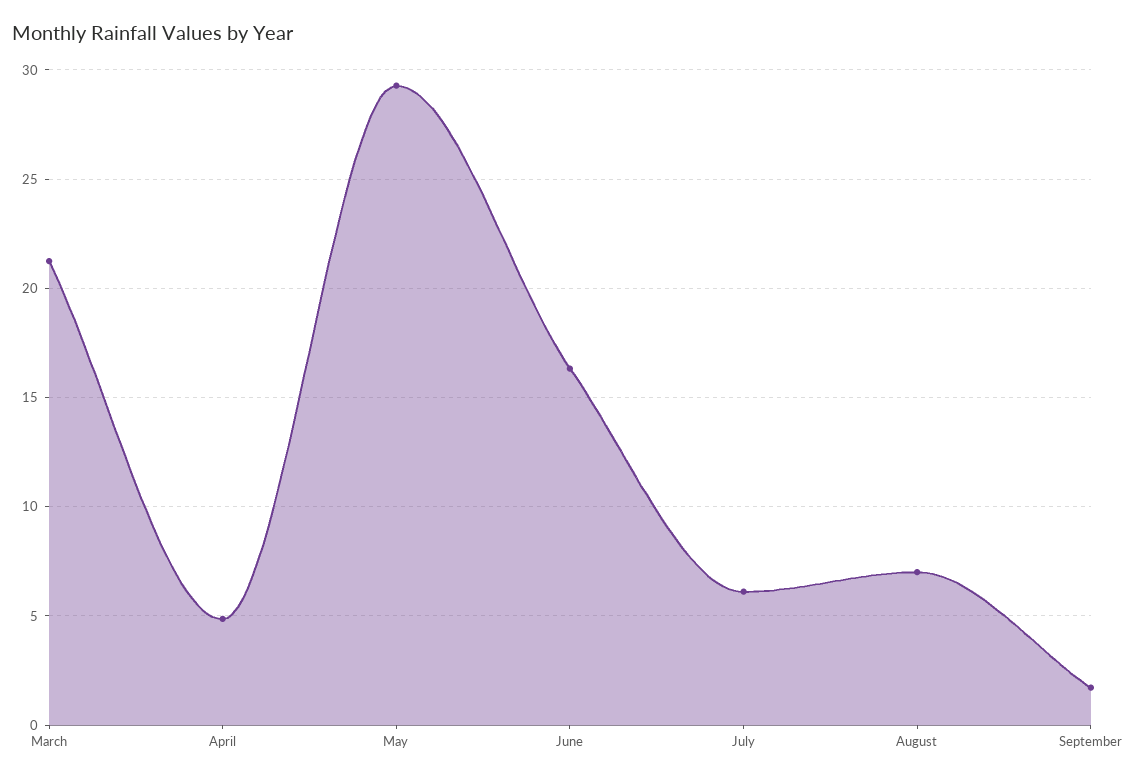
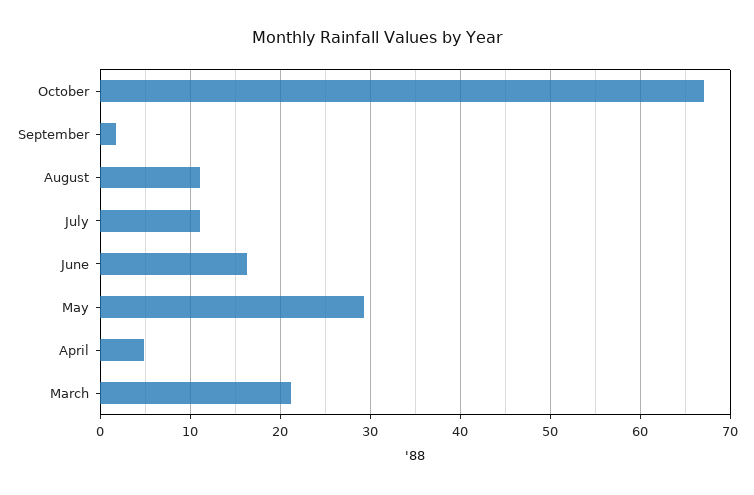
July: 6 -> 11
August: 7 -> 11
October: none -> 67

